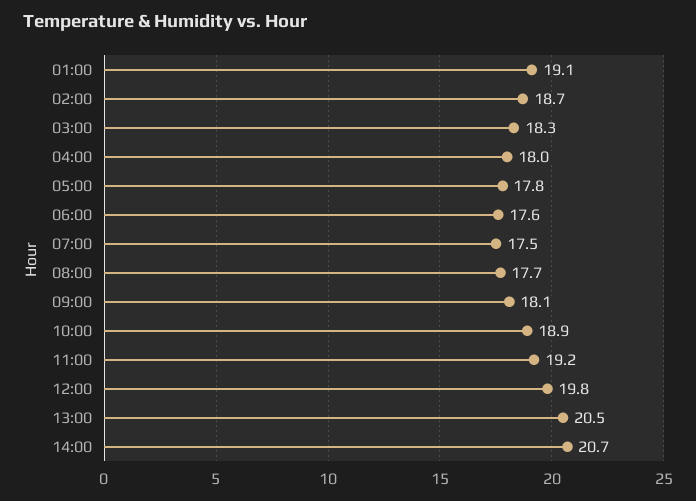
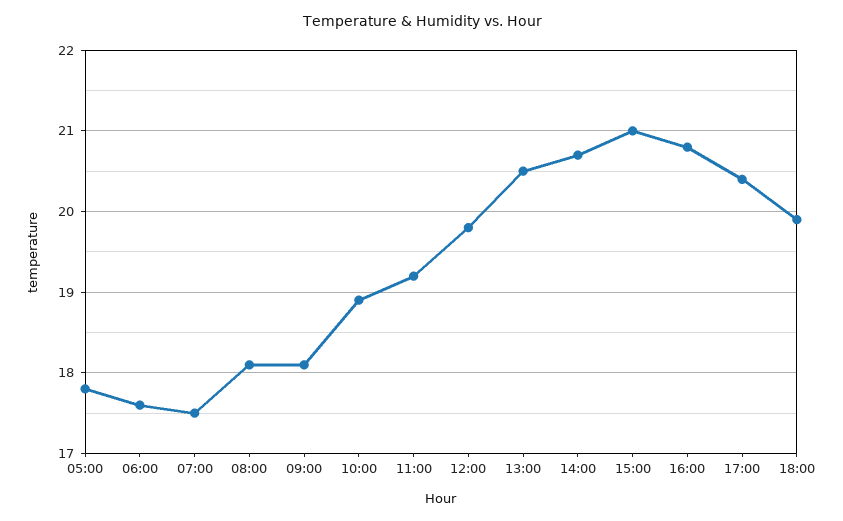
01:00: 19.1 -> none
02:00: 18.7 -> none
03:00: 18.3 -> none
04:00: 18 -> none
08:00: 17.7 -> 18.1
15:00: none -> 21
16:00: none -> 20.8
17:00: none -> 20.4
18:00: none -> 19.9

